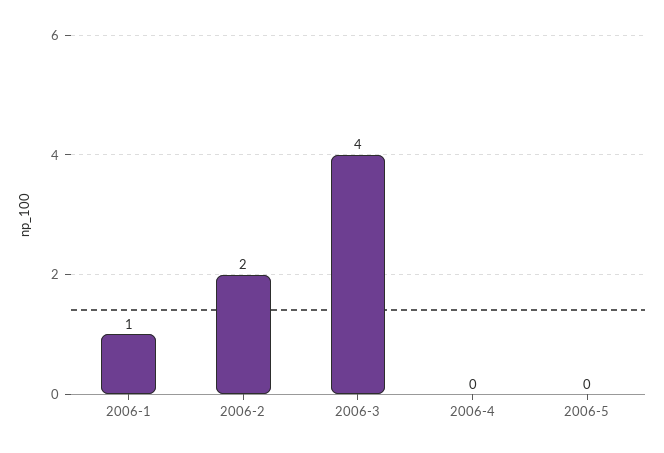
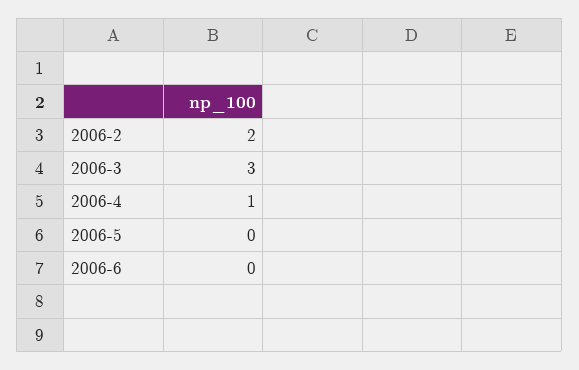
2006-1: 1 -> none
2006-3: 4 -> 3
2006-4: 0 -> 1
2006-6: none -> 0

